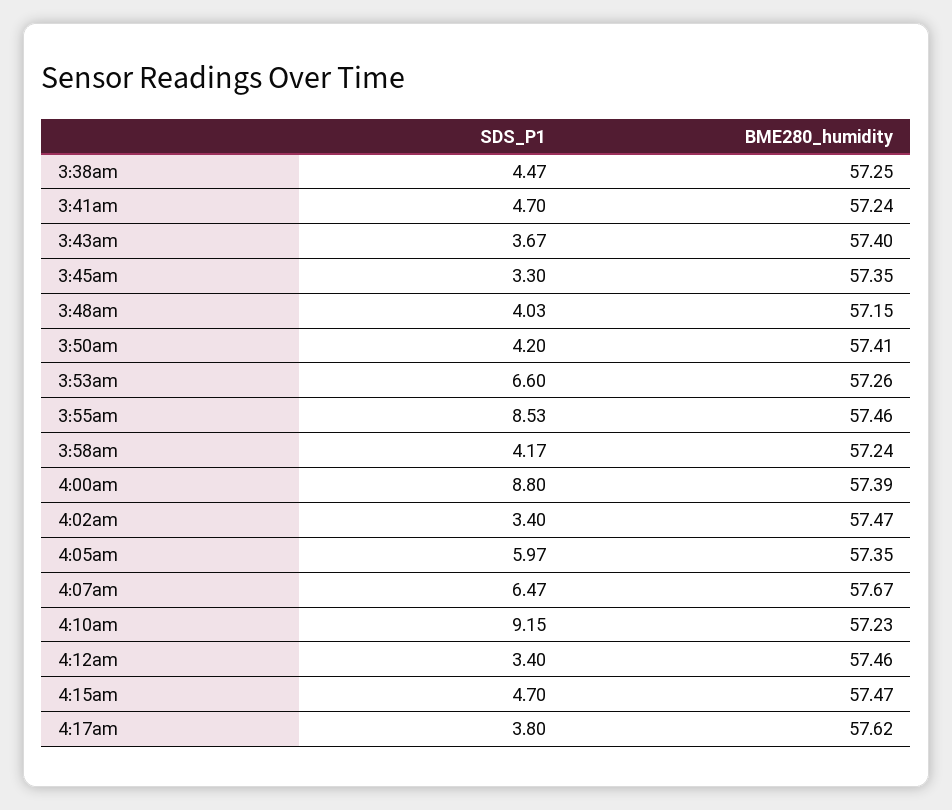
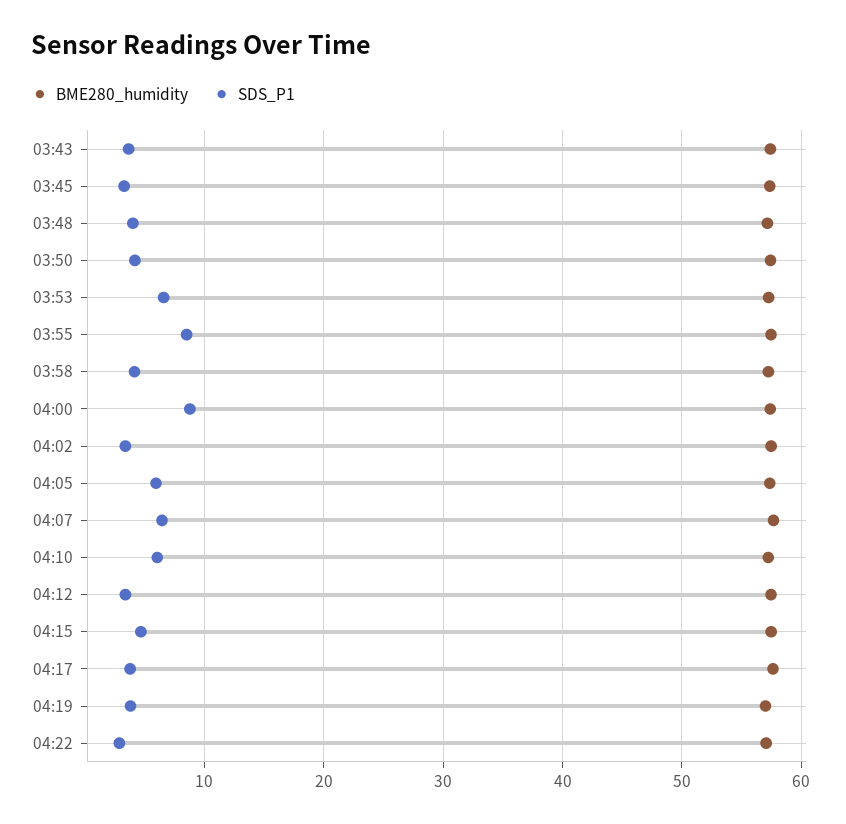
SDS_P1, 3:38am: 4.47 -> none
BME280_humidity, 3:38am: 57.25 -> none
SDS_P1, 3:41am: 4.7 -> none
BME280_humidity, 3:41am: 57.24 -> none
SDS_P1, 4:10am: 9.15 -> 6
BME280_humidity, 04:19: none -> 57
SDS_P1, 04:19: none -> 4
BME280_humidity, 04:22: none -> 57
SDS_P1, 04:22: none -> 3

